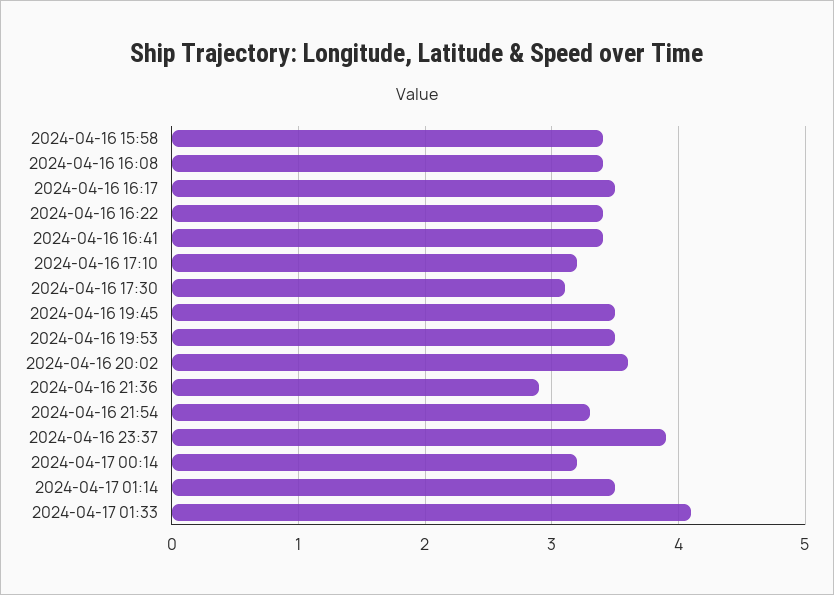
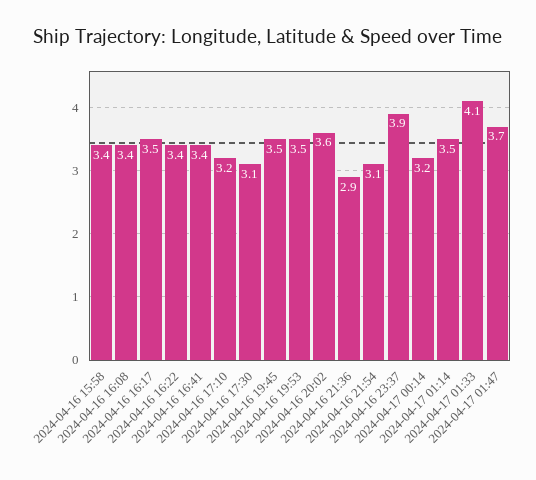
2024-04-16 21:54: 3.3 -> 3.1
2024-04-17 01:47: none -> 3.7

